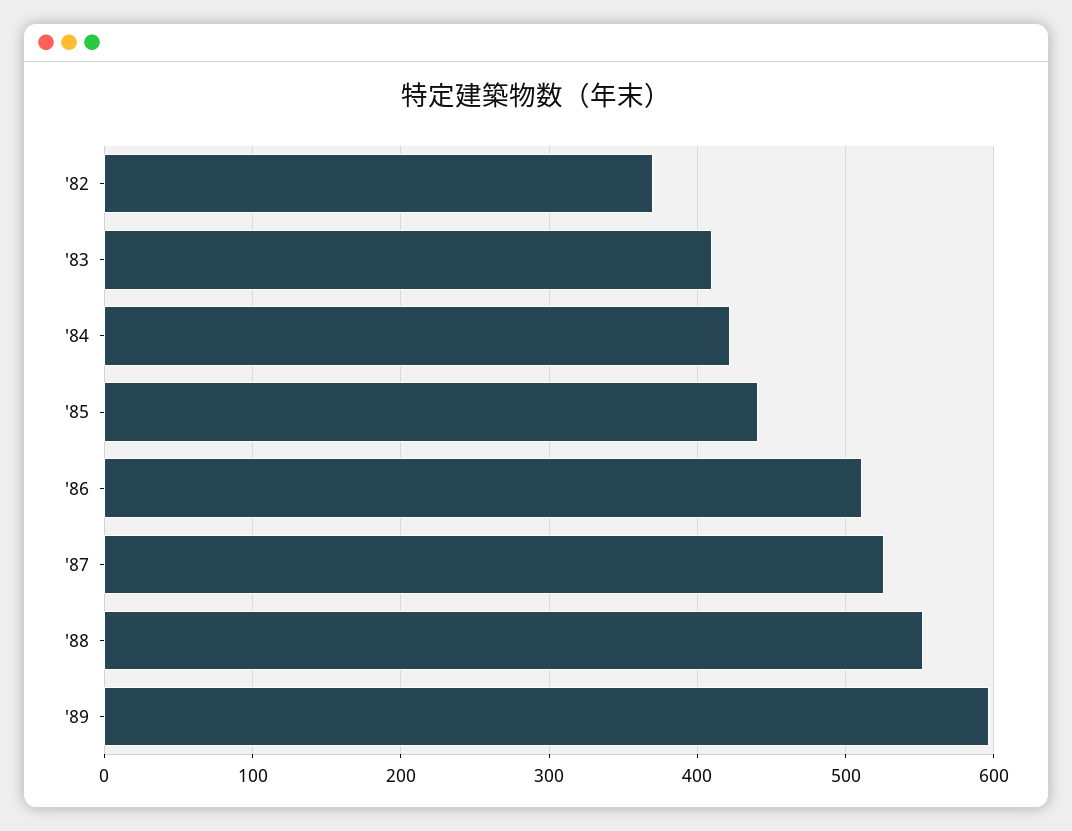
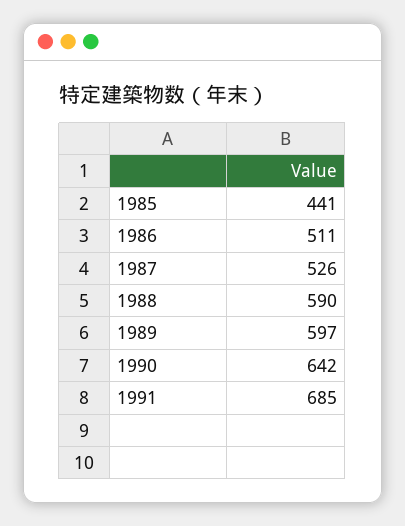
'82: 370 -> none
'83: 410 -> none
'84: 420 -> none
'88: 550 -> 590
1990: none -> 642
1991: none -> 685

